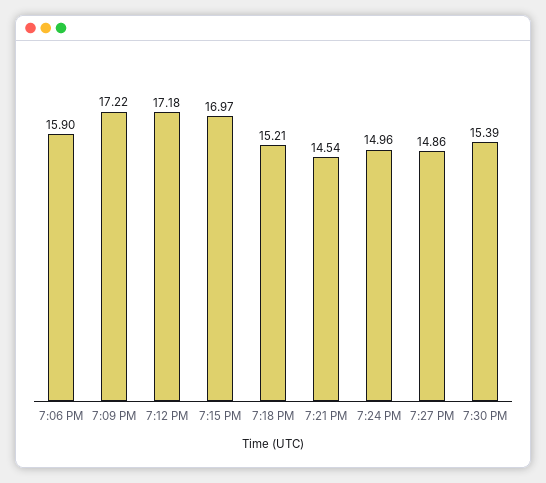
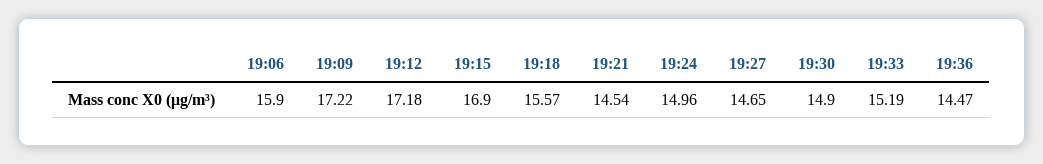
7:15 PM: 16.97 -> 16.9
7:18 PM: 15.21 -> 15.57
7:27 PM: 14.86 -> 14.65
7:30 PM: 15.39 -> 14.9
19:33: none -> 15.19
19:36: none -> 14.47

